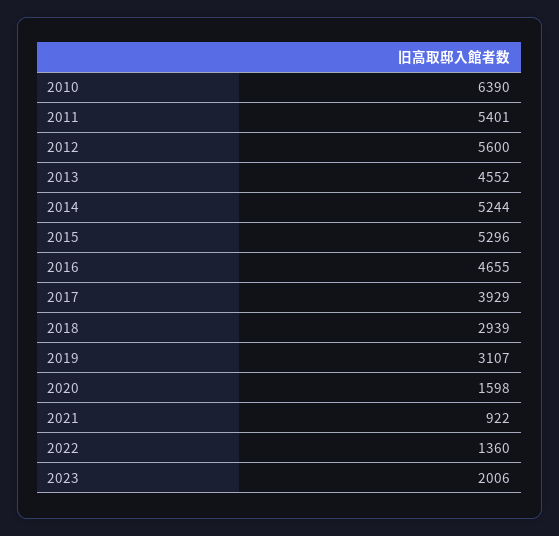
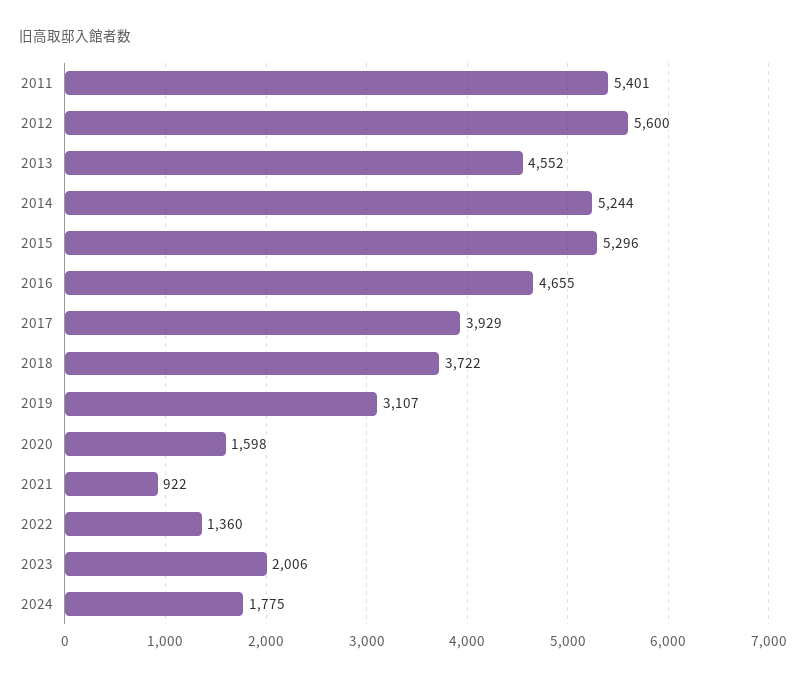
2010: 6390 -> none
2018: 2939 -> 3722
2024: none -> 1775

